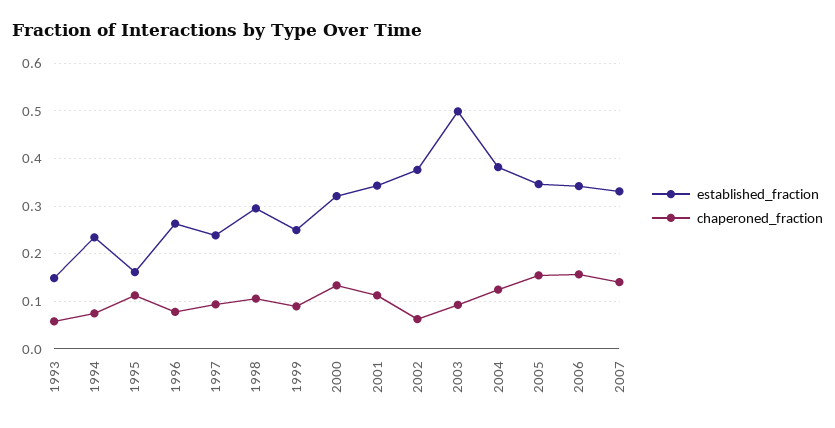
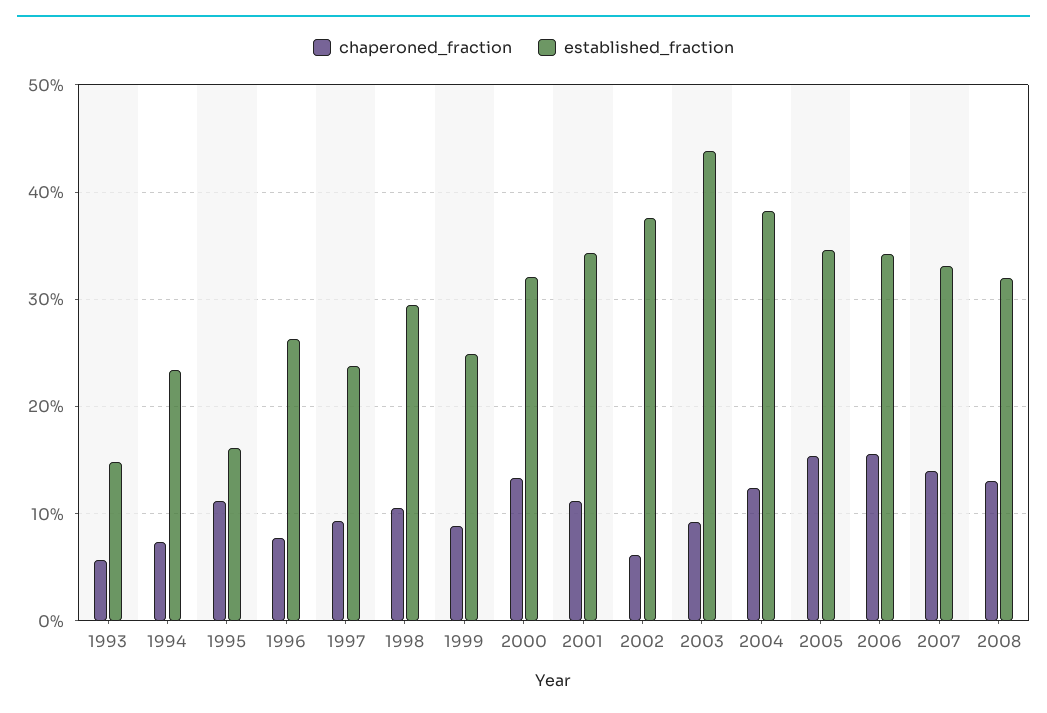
established_fraction, 2003: 0.5 -> 0.44
chaperoned_fraction, 2008: none -> 0.13
established_fraction, 2008: none -> 0.32

